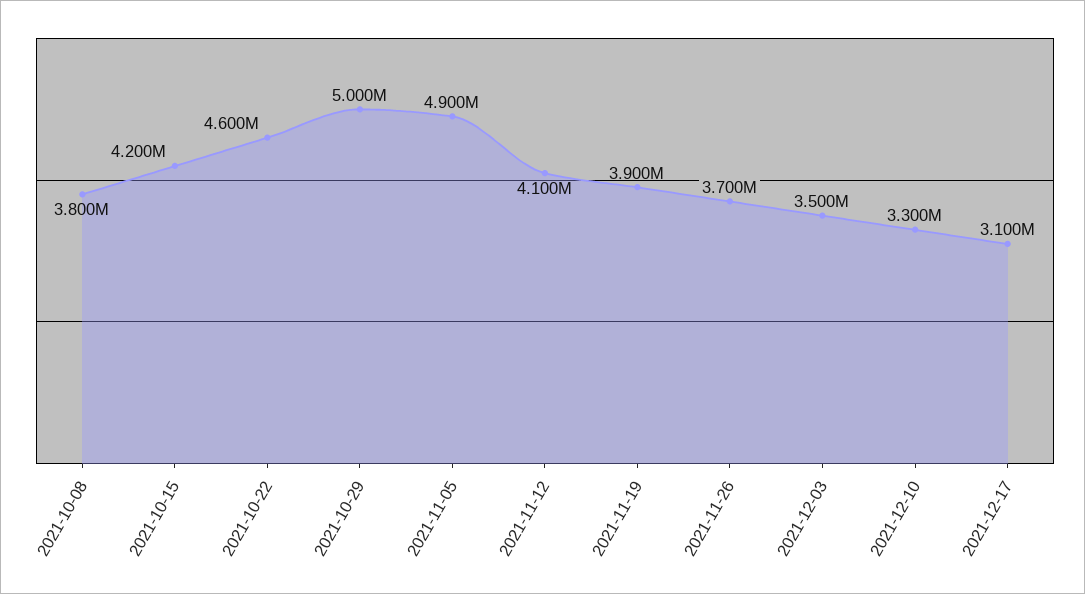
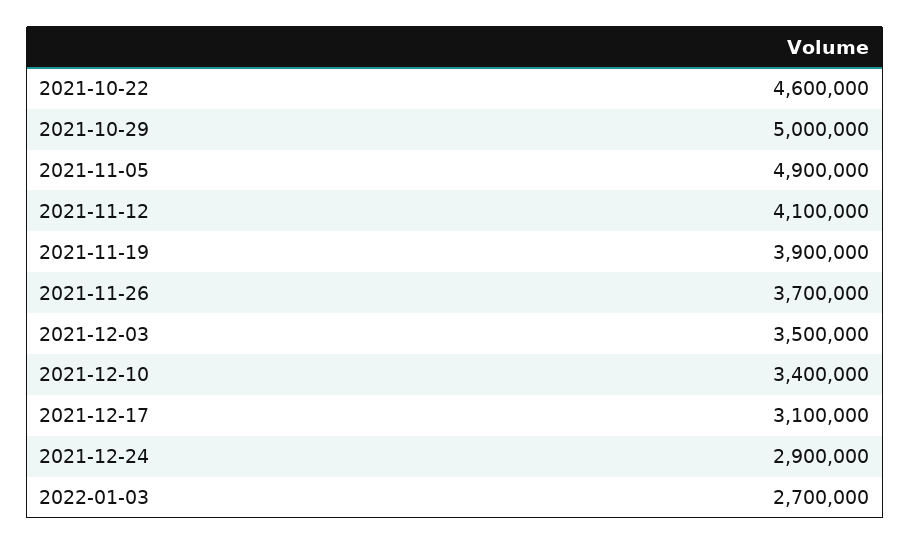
2021-10-08: 3800000 -> none
2021-10-15: 4200000 -> none
2021-12-10: 3300000 -> 3400000
2021-12-24: none -> 2900000
2022-01-03: none -> 2700000

